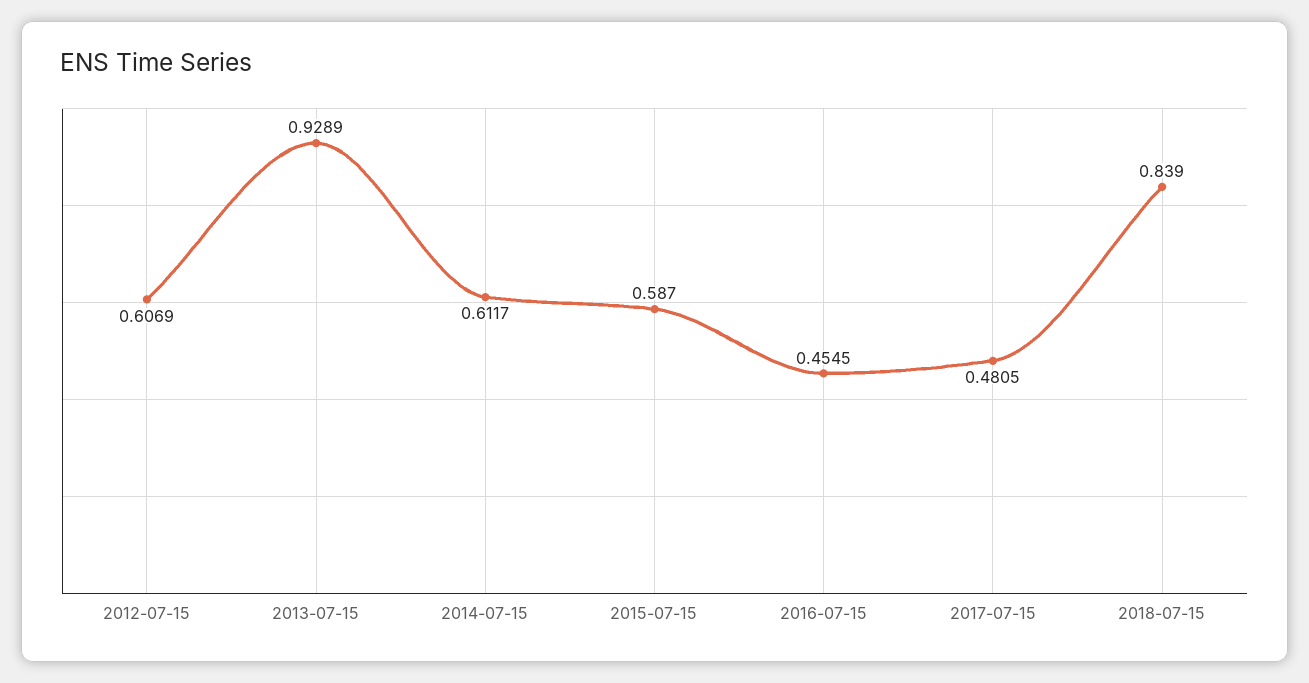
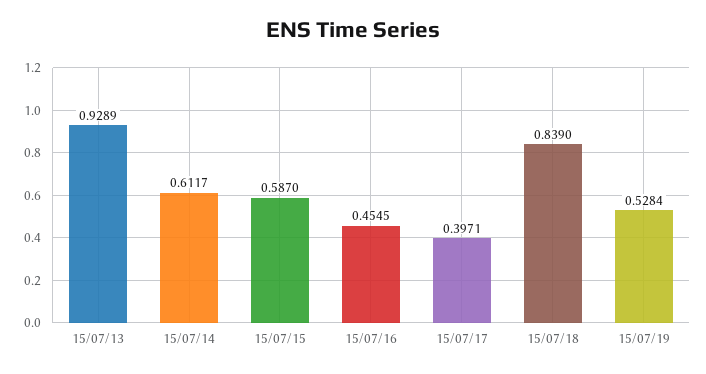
2012-07-15: 0.6069 -> none
2017-07-15: 0.4805 -> 0.3971
15/07/19: none -> 0.5284

